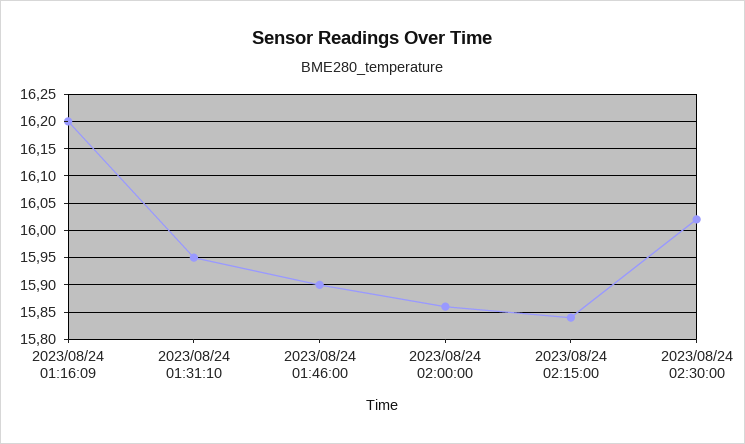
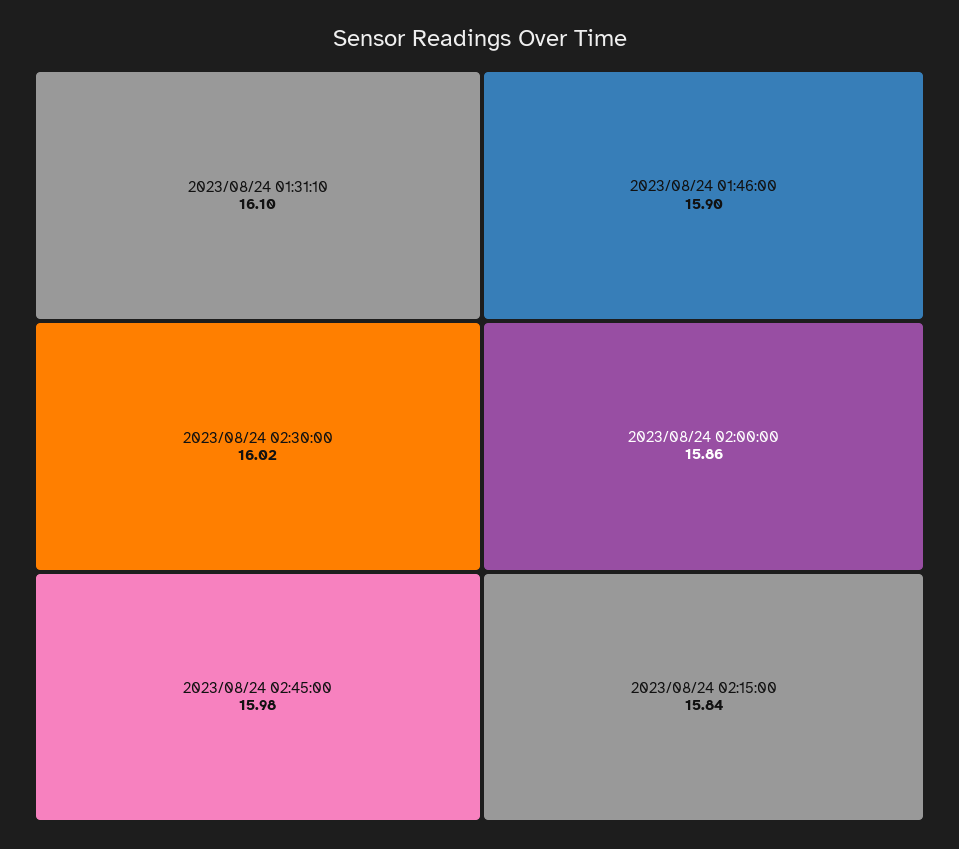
2023/08/24 01:16:09: 16.2 -> none
2023/08/24 01:31:10: 15.95 -> 16.1
2023/08/24 02:45:00: none -> 15.98

